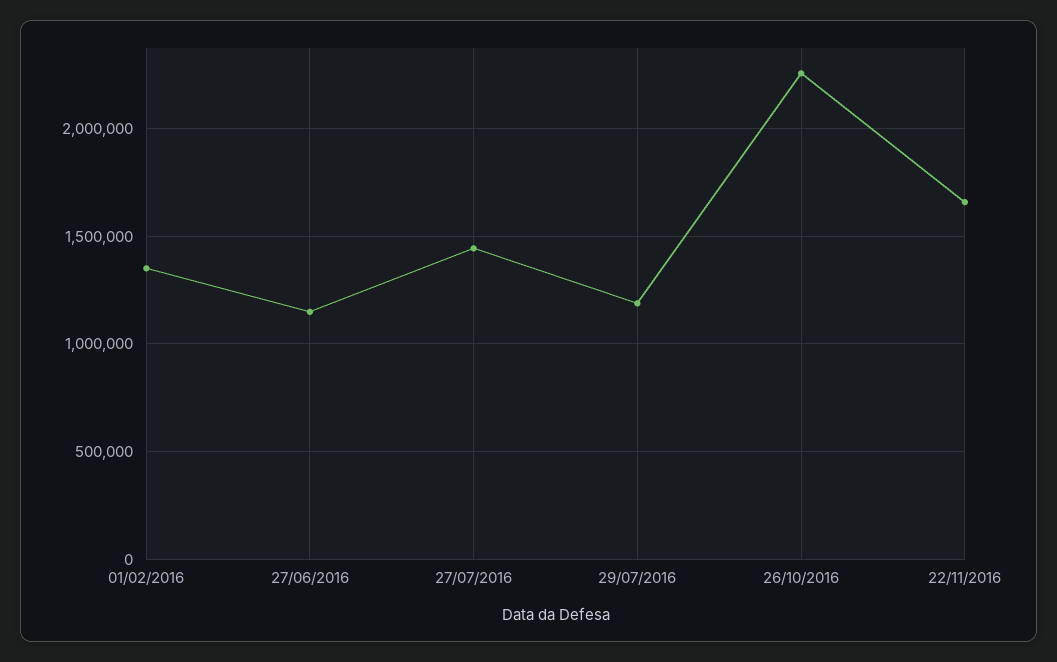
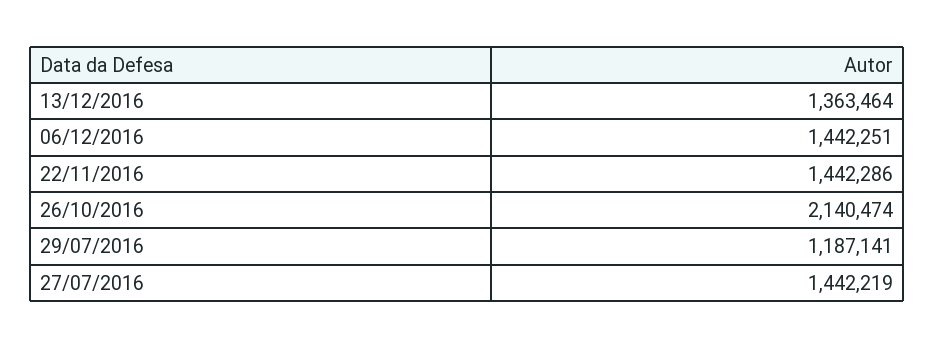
01/02/2016: 1350000 -> none
27/06/2016: 1150000 -> none
26/10/2016: 2250000 -> 2140474
22/11/2016: 1650000 -> 1442286
13/12/2016: none -> 1363464
06/12/2016: none -> 1442251

